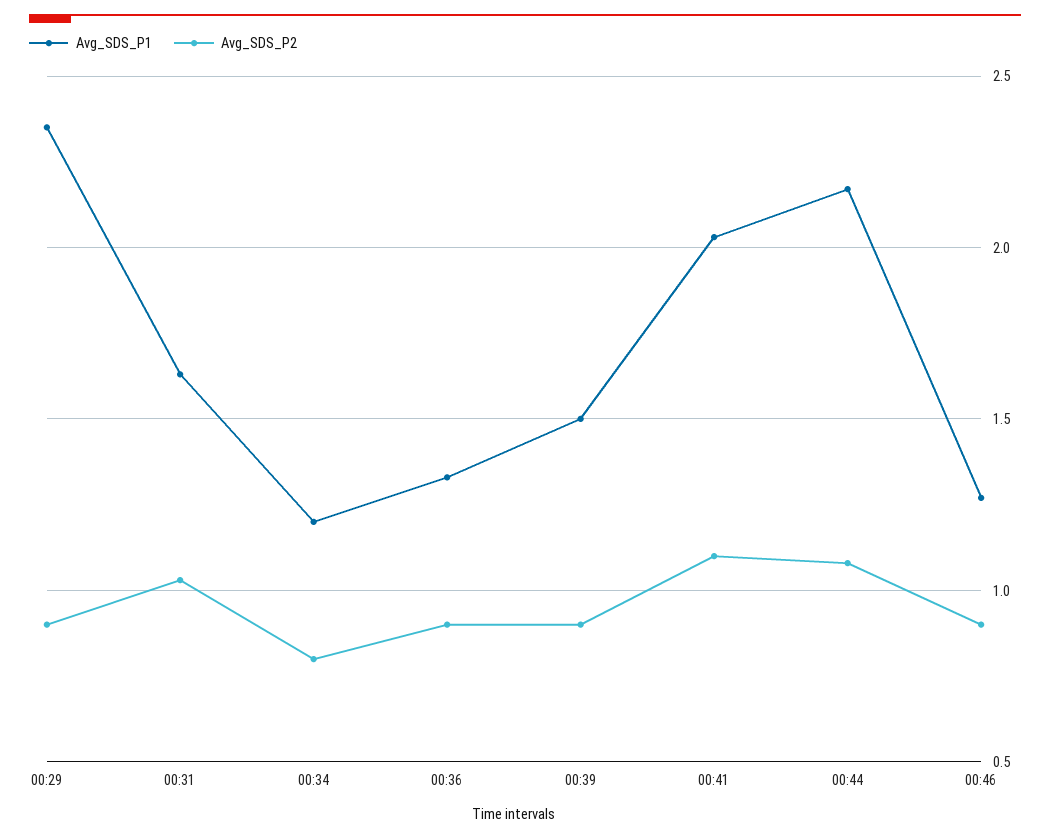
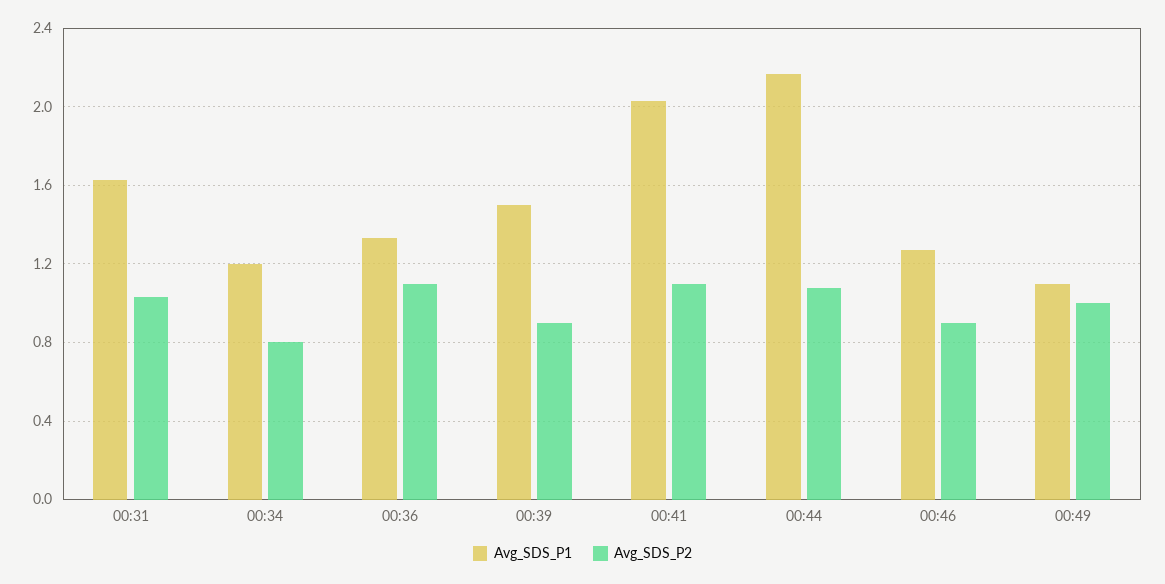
Avg_SDS_P1, 00:29: 2.35 -> none
Avg_SDS_P2, 00:29: 0.9 -> none
Avg_SDS_P2, 00:36: 0.9 -> 1.1
Avg_SDS_P1, 00:49: none -> 1.1
Avg_SDS_P2, 00:49: none -> 1

